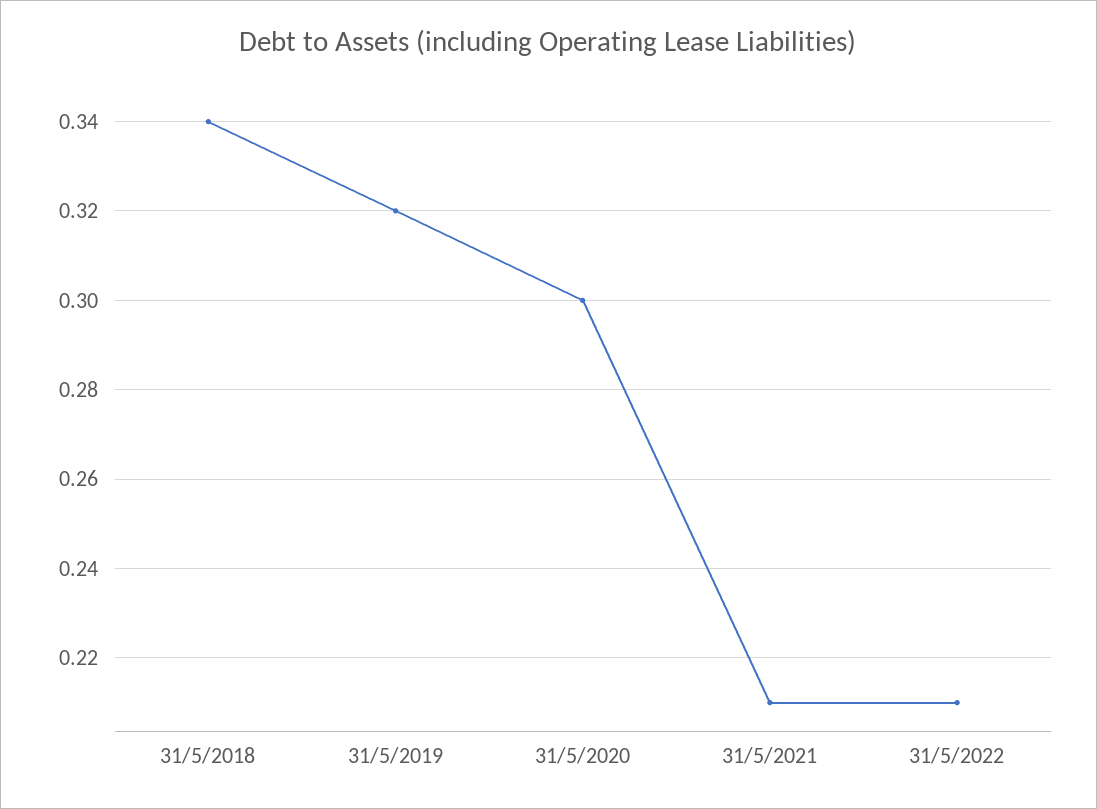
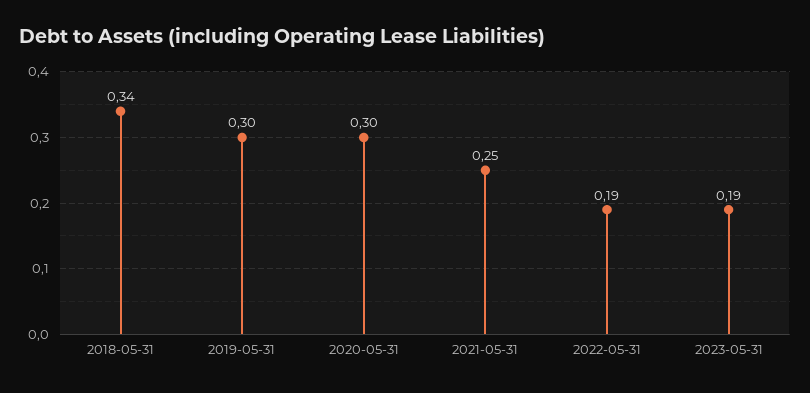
31/5/2019: 0.32 -> 0.3
31/5/2021: 0.21 -> 0.25
31/5/2022: 0.21 -> 0.19
2023-05-31: none -> 0.19

